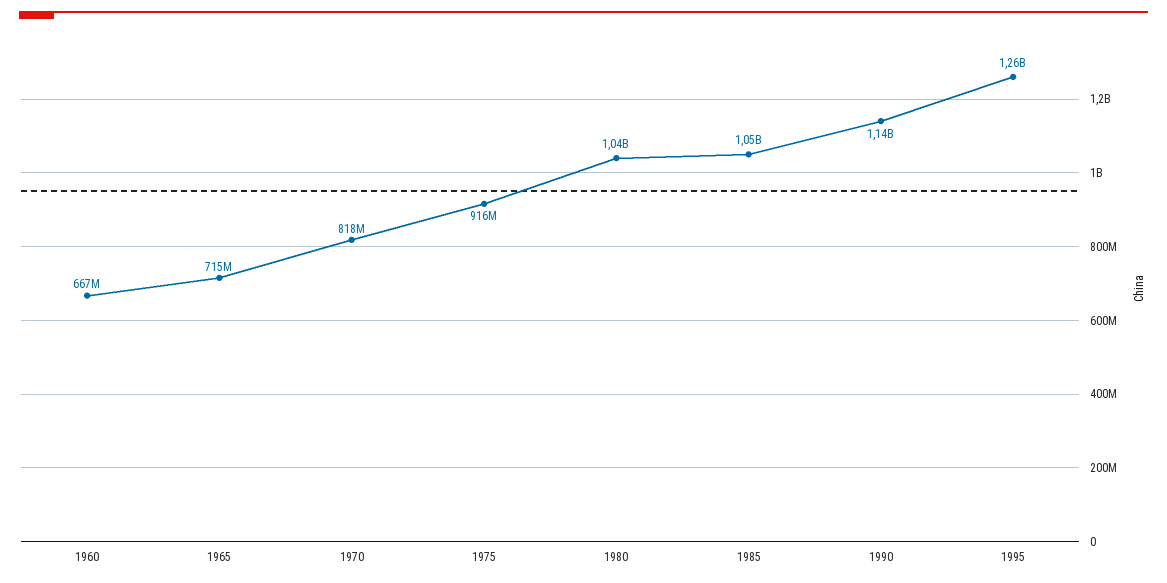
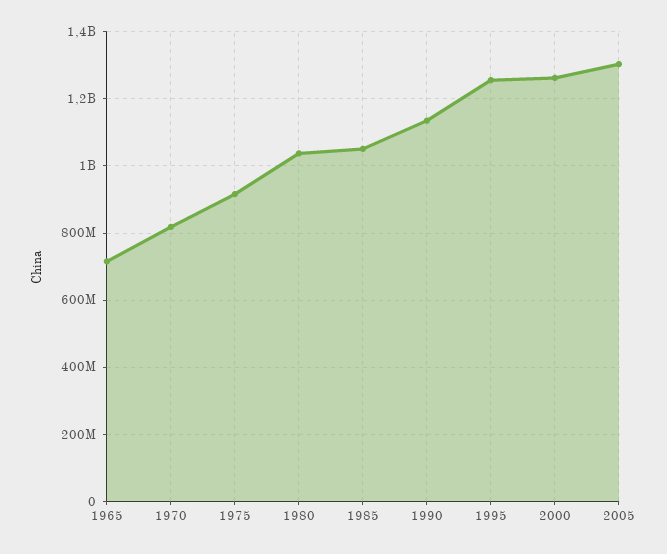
1960: 667000000 -> none
2000: none -> 1260000000
2005: none -> 1300000000

